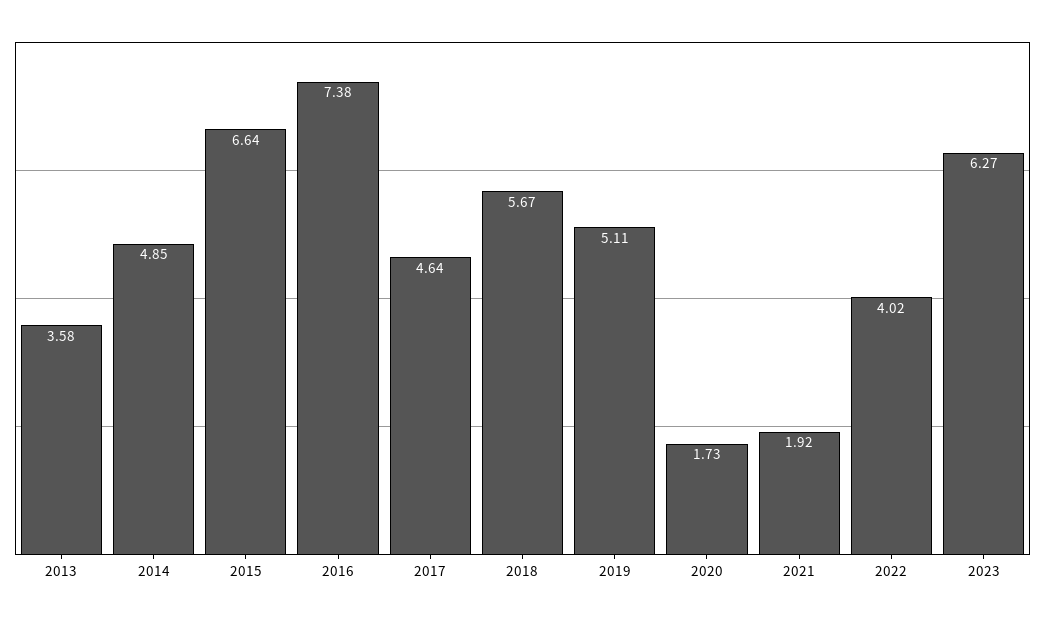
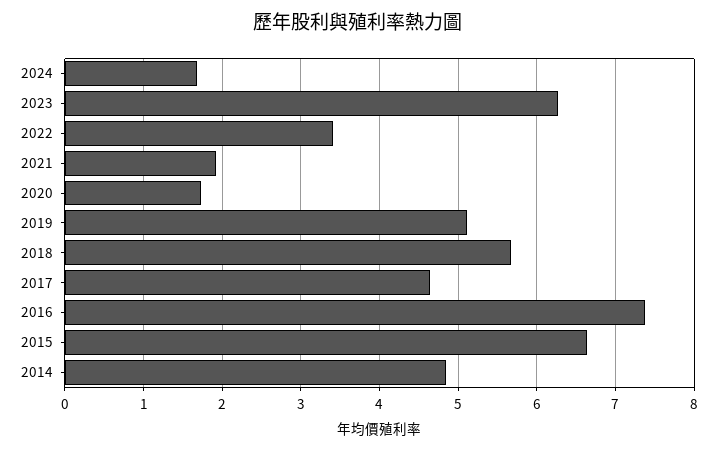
2013: 3.58 -> none
2022: 4.02 -> 3.4
2024: none -> 1.7

